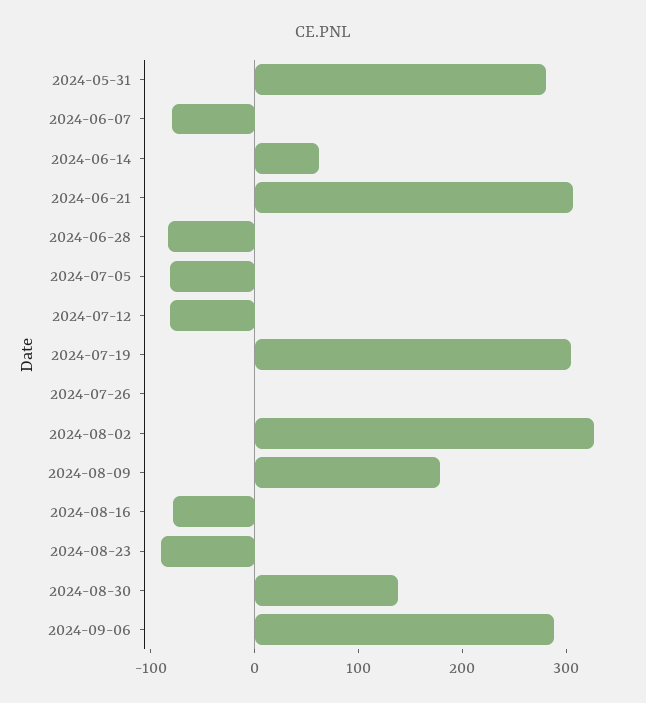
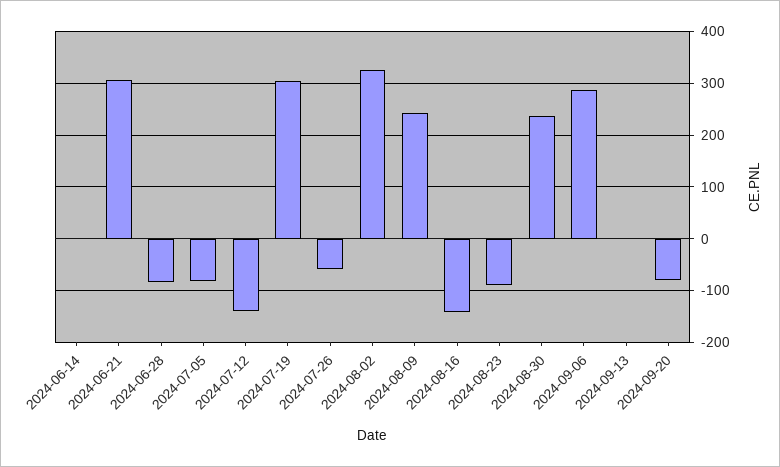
2024-05-31: 280 -> none
2024-06-07: -80 -> none
2024-06-14: 60 -> 0
2024-07-12: -80 -> -140
2024-07-26: 0 -> -60
2024-08-09: 180 -> 240
2024-08-16: -80 -> -140
2024-08-30: 140 -> 240
2024-09-13: none -> 0
2024-09-20: none -> -80

